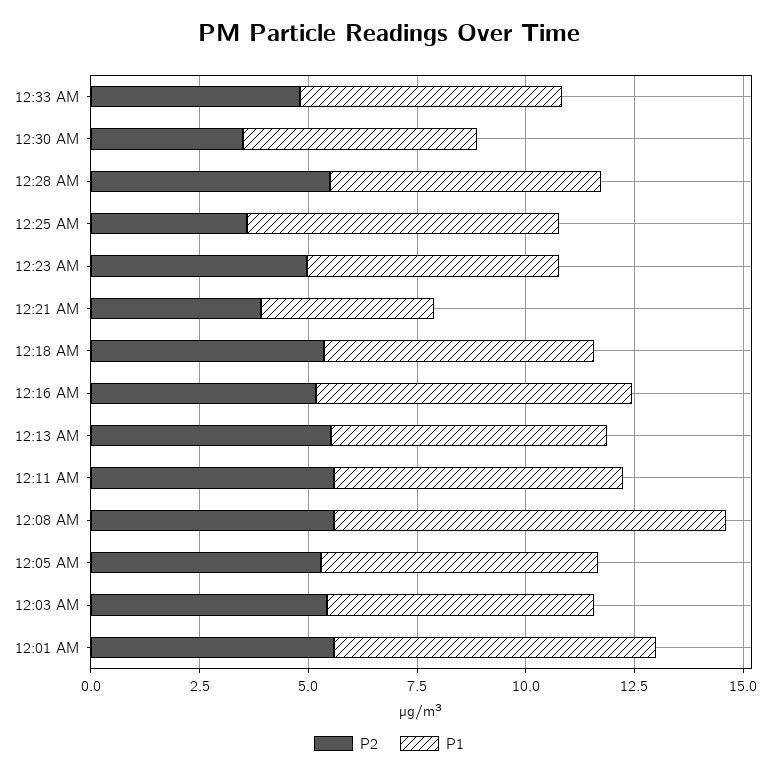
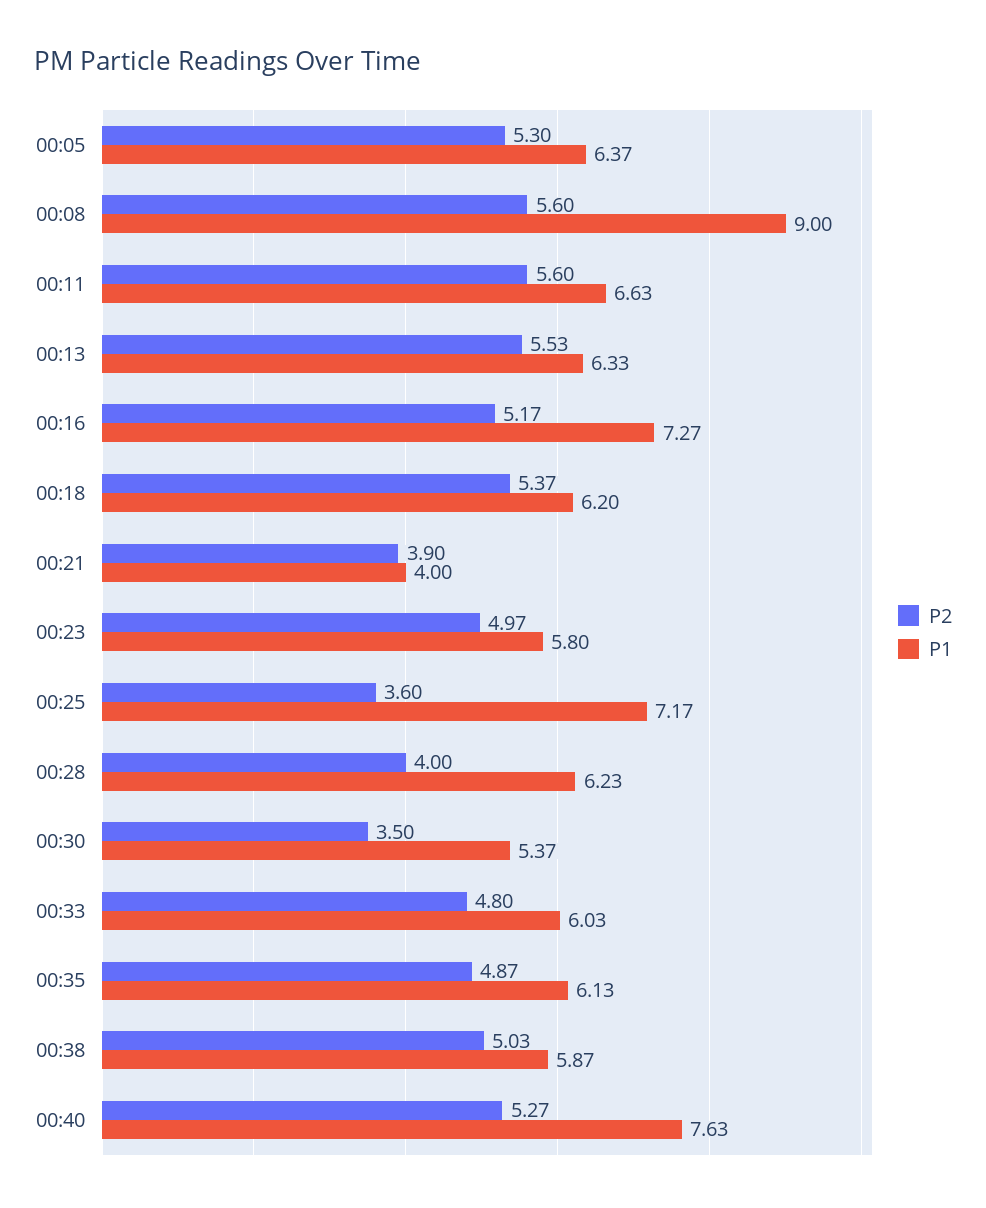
P2, 12:28 AM: 5.5 -> 4
P2, 12:03 AM: 5.5 -> none
P1, 12:03 AM: 6 -> none
P2, 12:01 AM: 5.5 -> none
P1, 12:01 AM: 7.5 -> none
P2, 00:35: none -> 4.87
P1, 00:35: none -> 6.13
P2, 00:38: none -> 5.03
P1, 00:38: none -> 5.87
P2, 00:40: none -> 5.27
P1, 00:40: none -> 7.63

